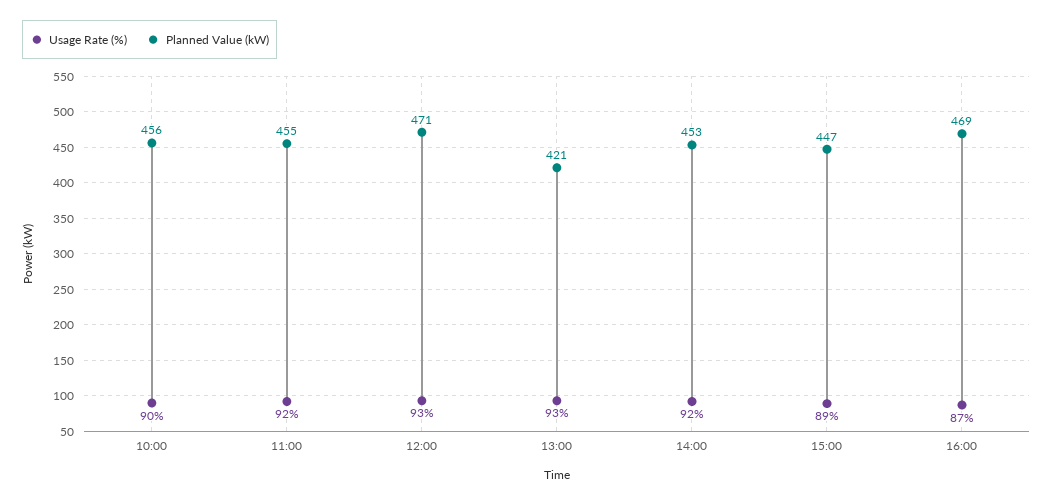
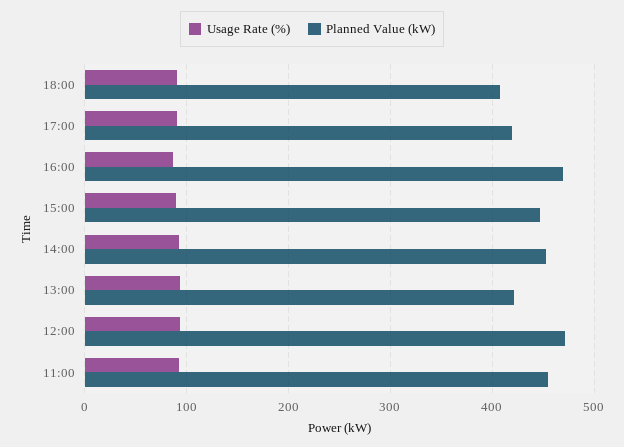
Usage Rate (%), 10:00: 90 -> none
Planned Value (kW), 10:00: 456 -> none
Usage Rate (%), 18:00: none -> 90
Planned Value (kW), 18:00: none -> 410
Usage Rate (%), 17:00: none -> 90
Planned Value (kW), 17:00: none -> 420

